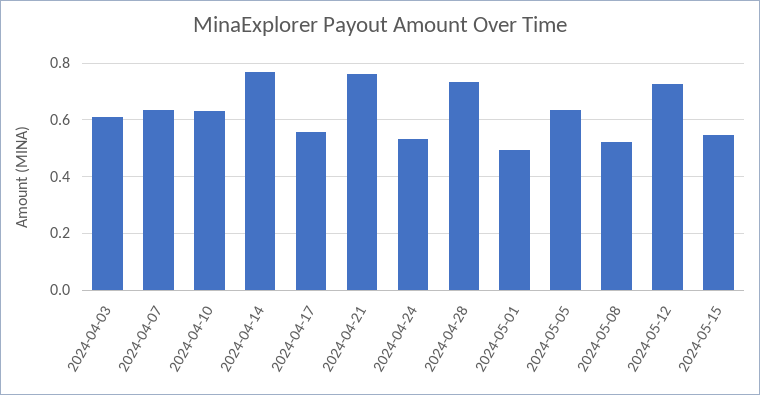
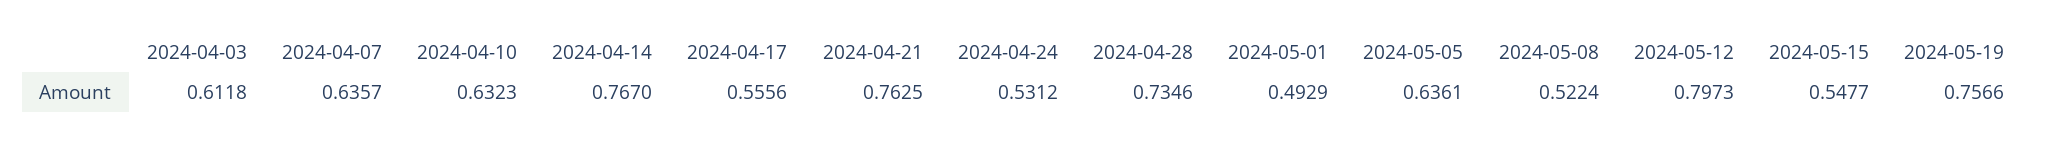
2024-05-12: 0.725 -> 0.7973
2024-05-19: none -> 0.7566

